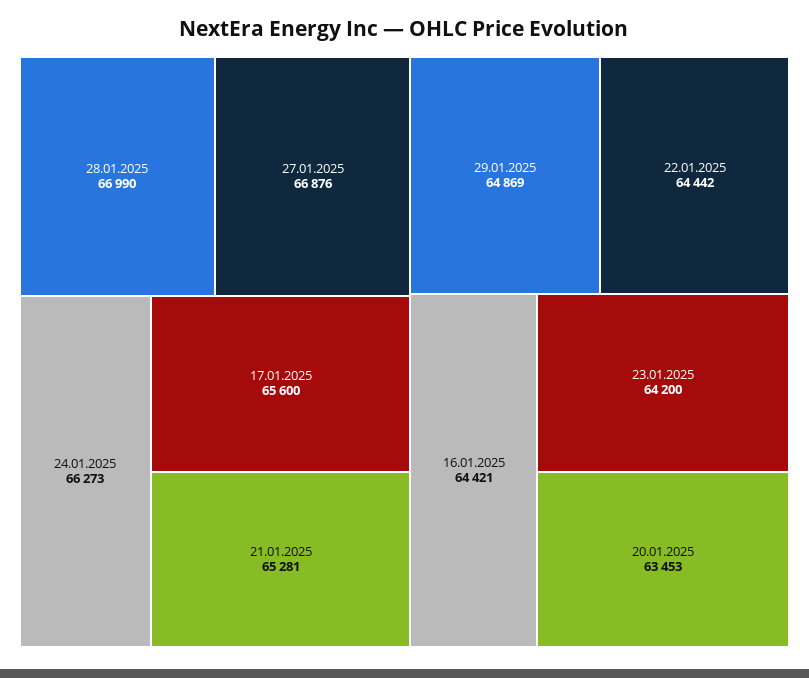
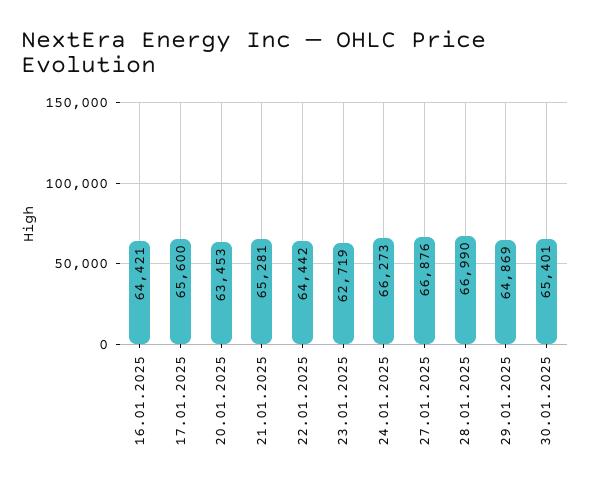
23.01.2025: 64200 -> 62719
30.01.2025: none -> 65401

